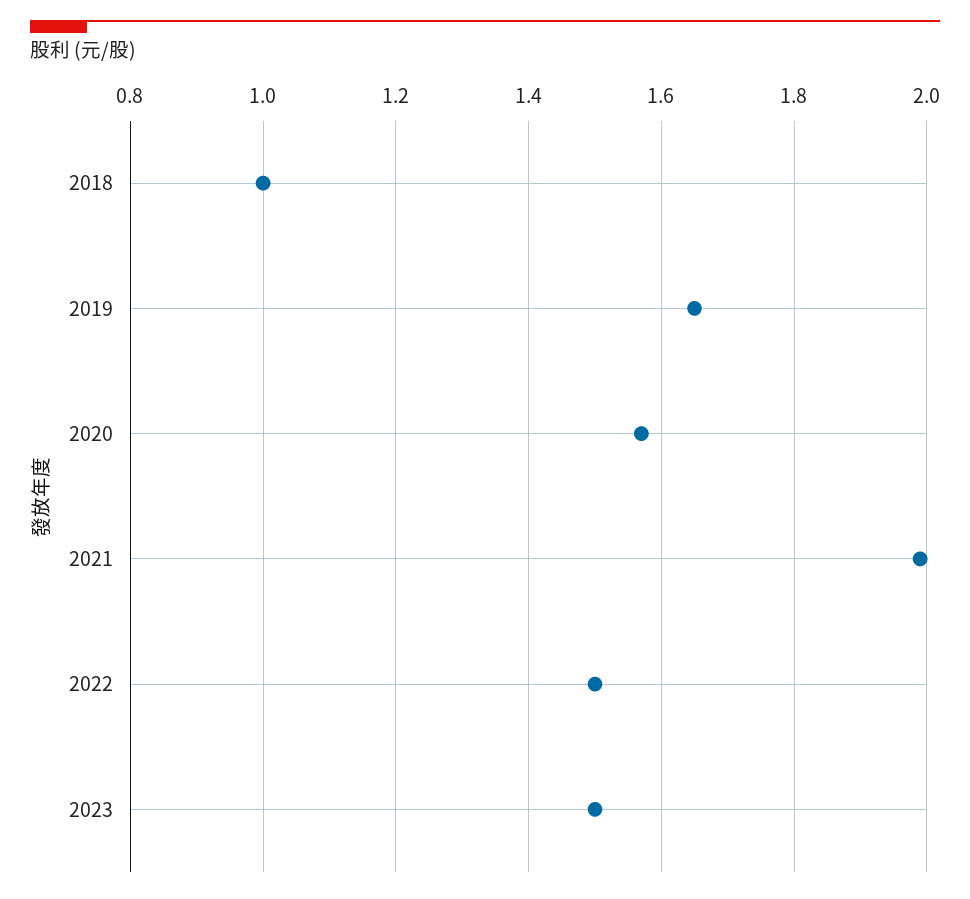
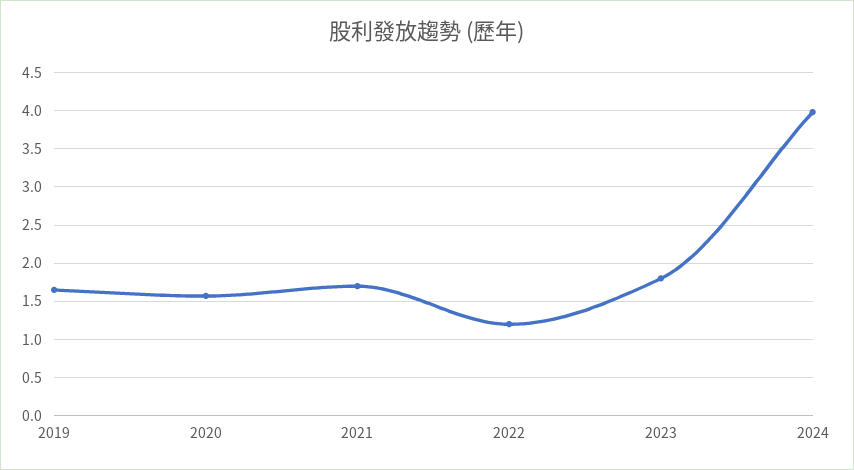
2018: 1 -> none
2021: 2 -> 1.7
2022: 1.5 -> 1.2
2023: 1.5 -> 1.8
2024: none -> 4

